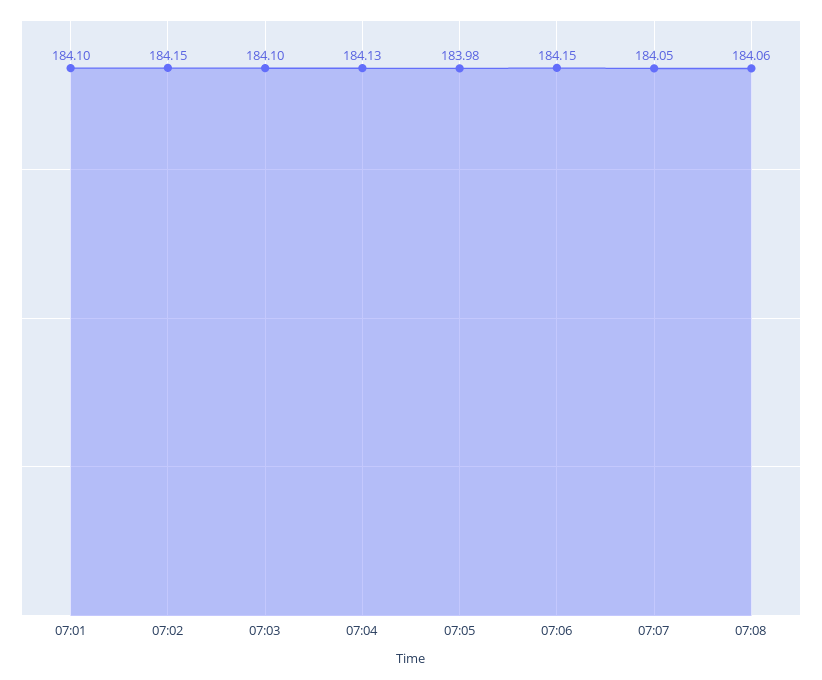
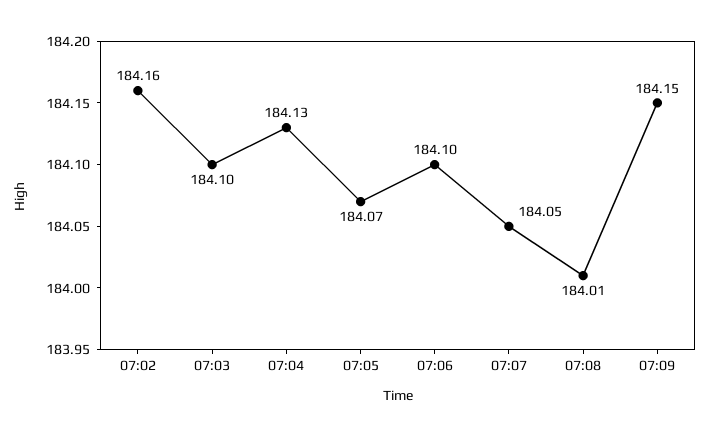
07:01: 184.1 -> none
07:02: 184.15 -> 184.16
07:05: 183.98 -> 184.07
07:06: 184.15 -> 184.1
07:08: 184.06 -> 184.01
07:09: none -> 184.15

